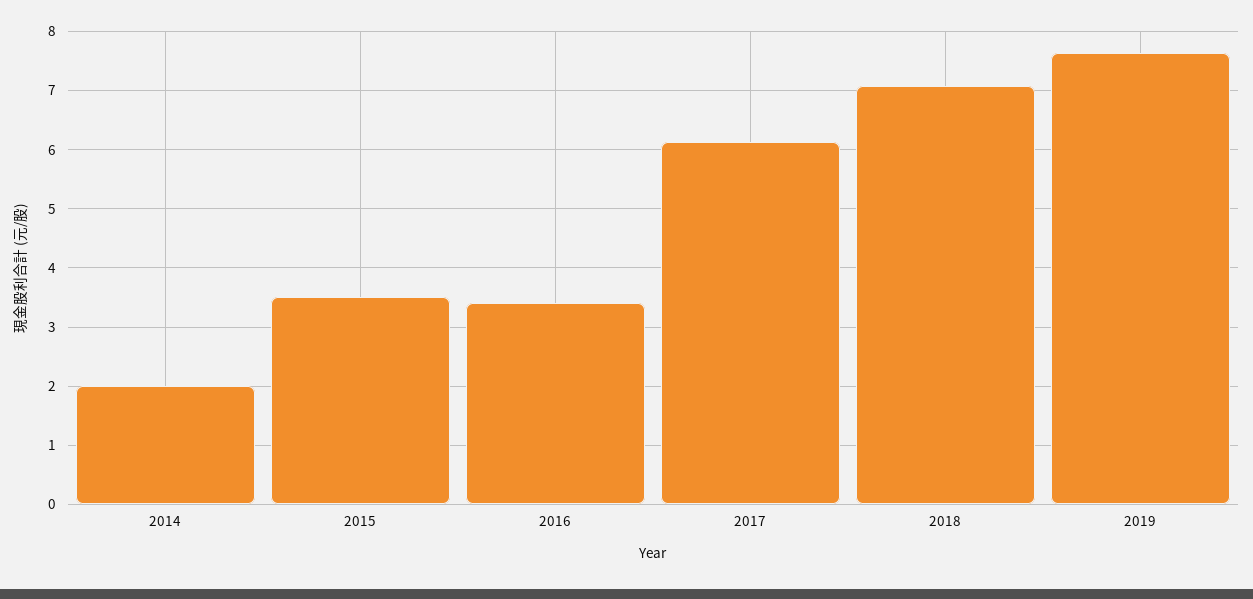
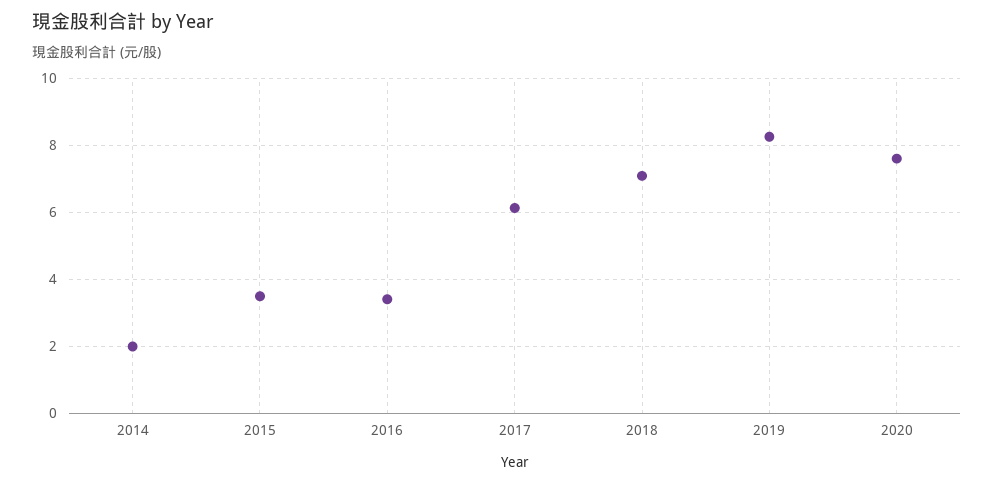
2019: 7.6 -> 8.2
2020: none -> 7.6

